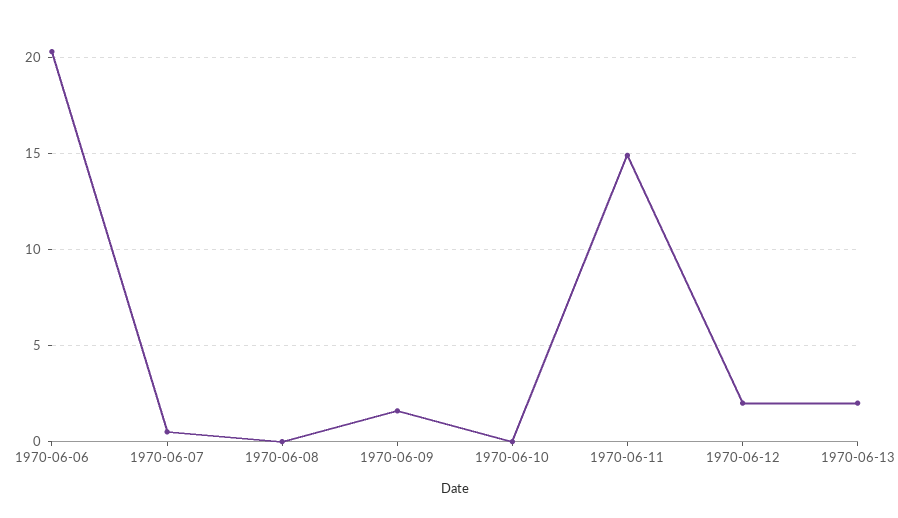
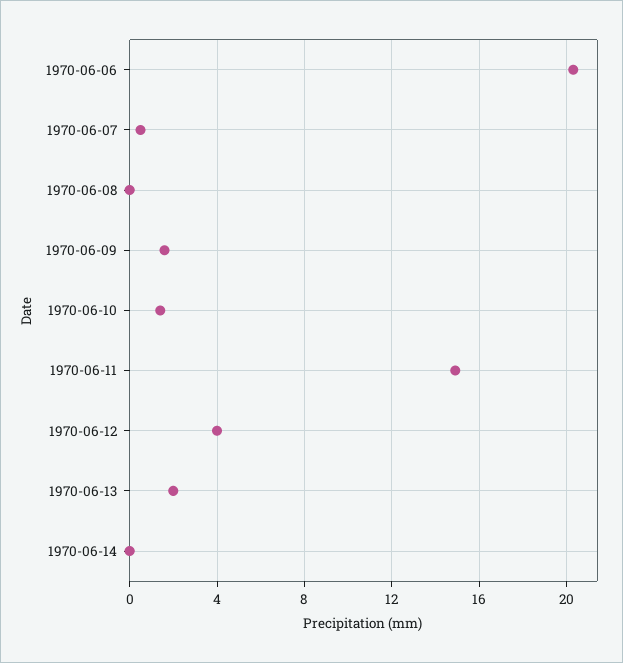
1970-06-10: 0 -> 1.5
1970-06-12: 2 -> 4
1970-06-14: none -> 0

